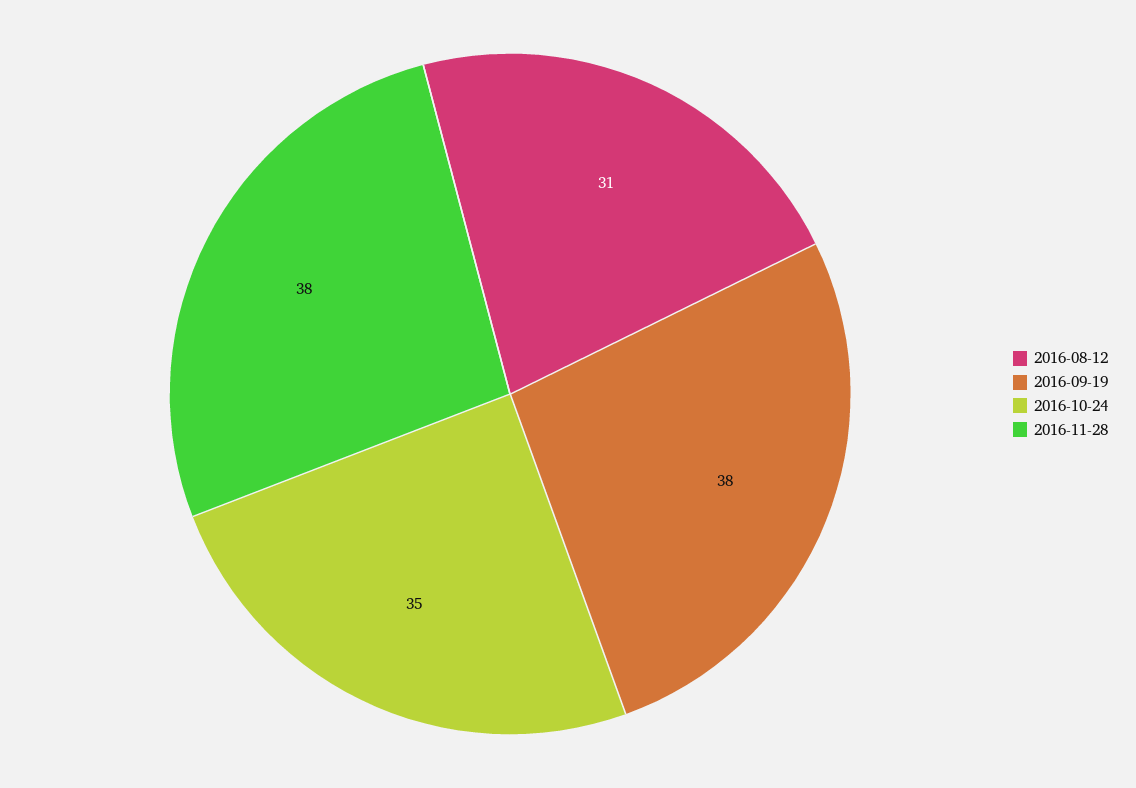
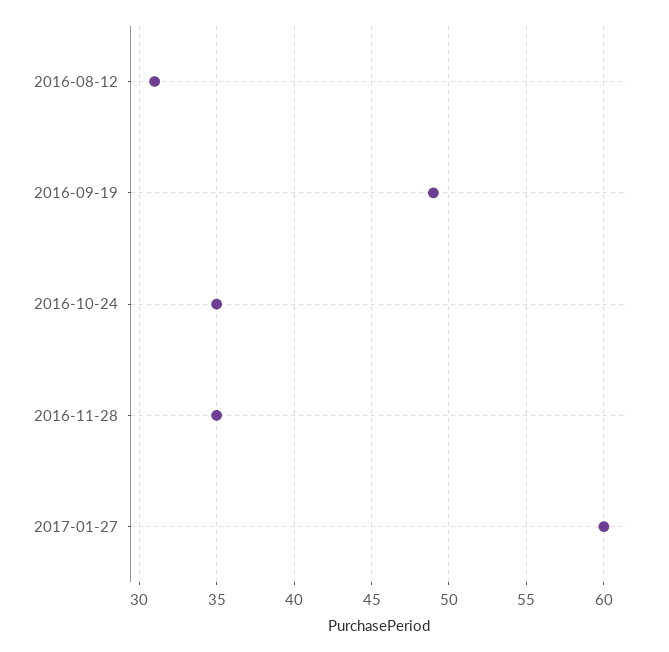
2016-09-19: 38 -> 49
2016-11-28: 38 -> 35
2017-01-27: none -> 60

